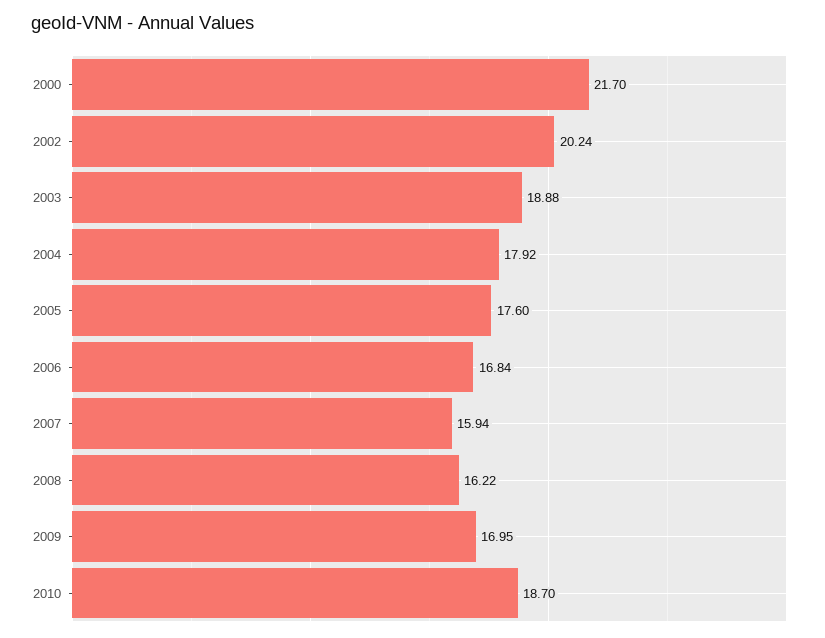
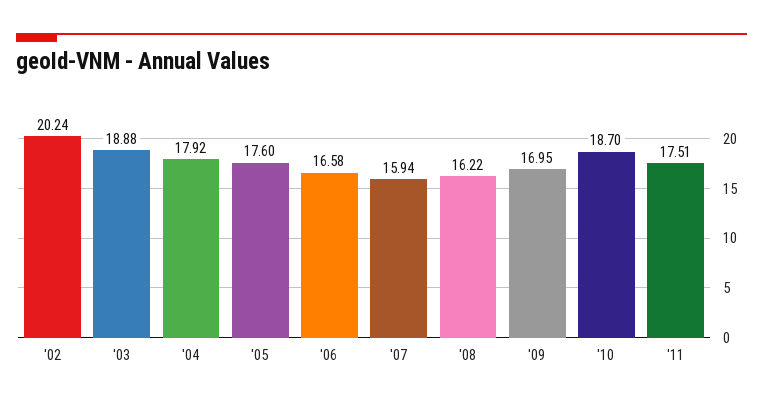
2000: 21.7 -> none
2006: 16.84 -> 16.58
'11: none -> 17.51

